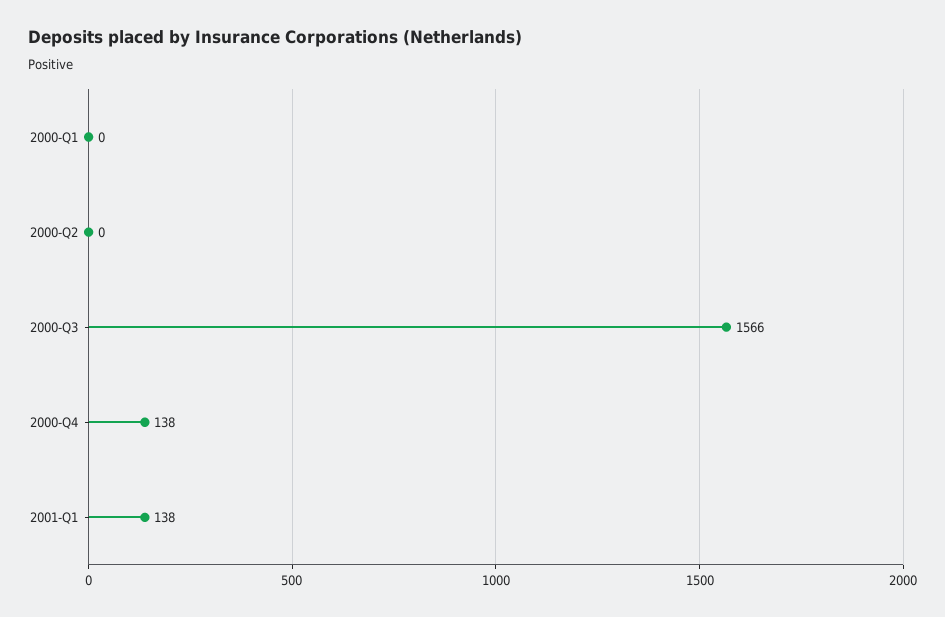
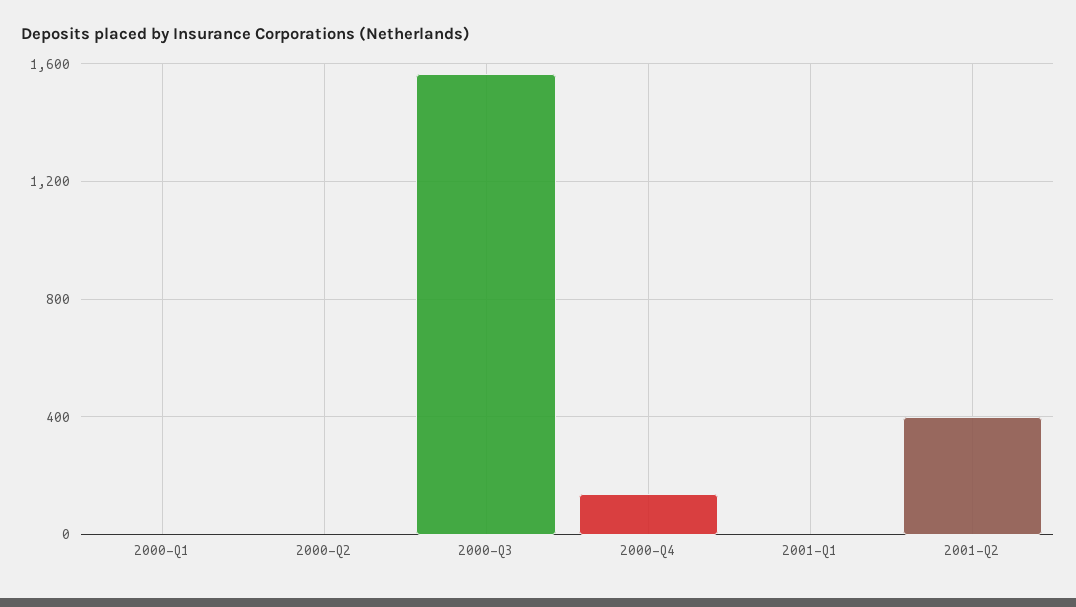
2001-Q1: 138 -> 0
2001-Q2: none -> 400

